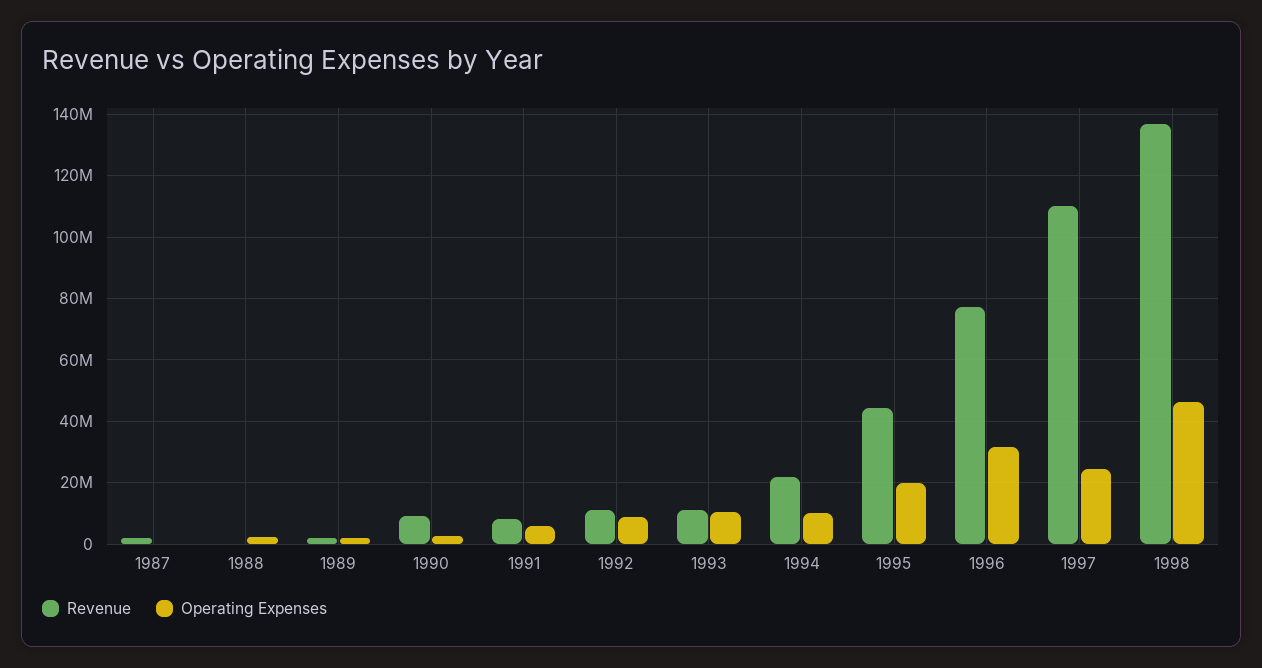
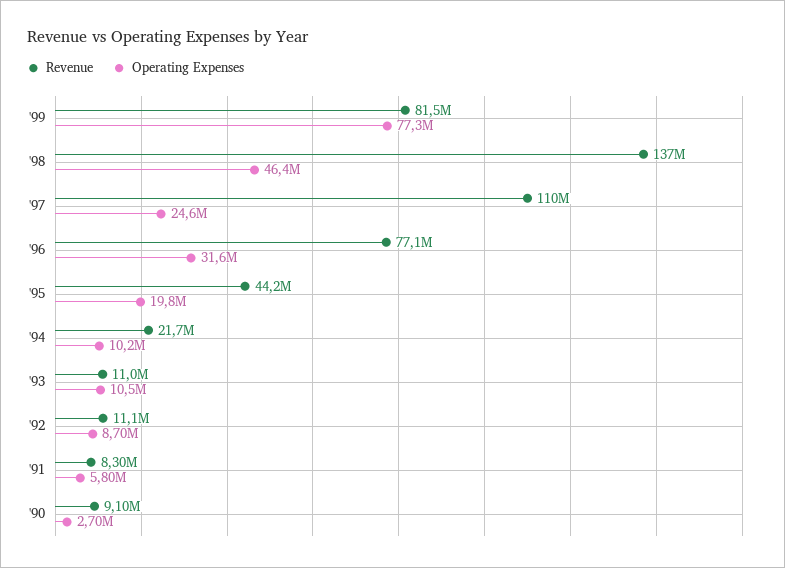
Revenue, 1987: 2000000 -> none
Operating Expenses, 1987: 0 -> none
Revenue, 1988: 0 -> none
Operating Expenses, 1988: 2000000 -> none
Revenue, 1989: 2000000 -> none
Operating Expenses, 1989: 2000000 -> none
Revenue, '99: none -> 81500000
Operating Expenses, '99: none -> 77300000

